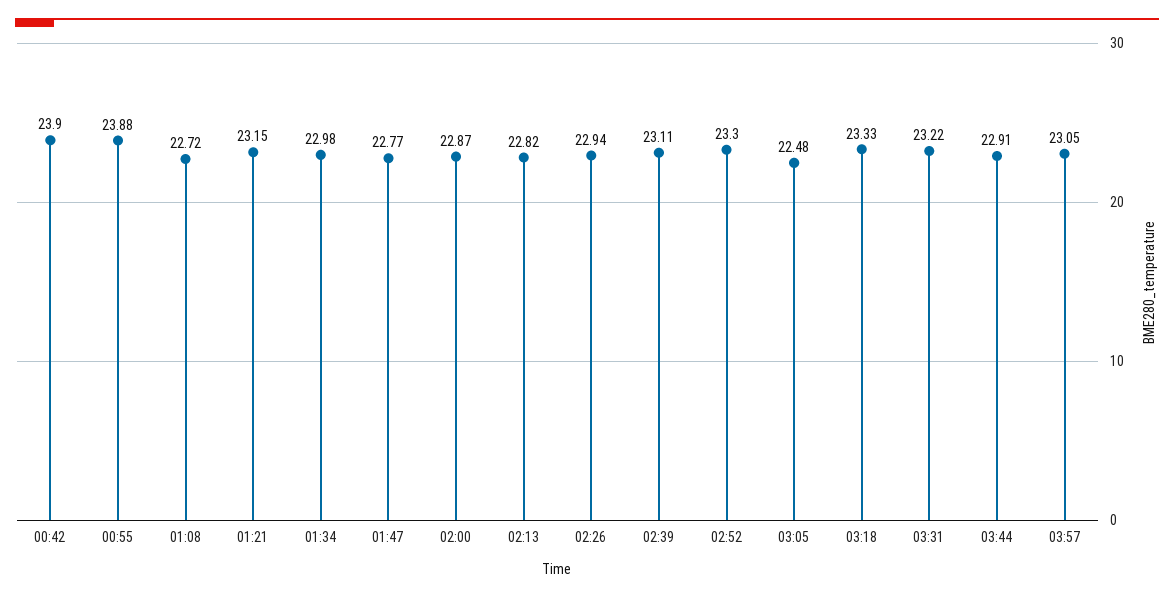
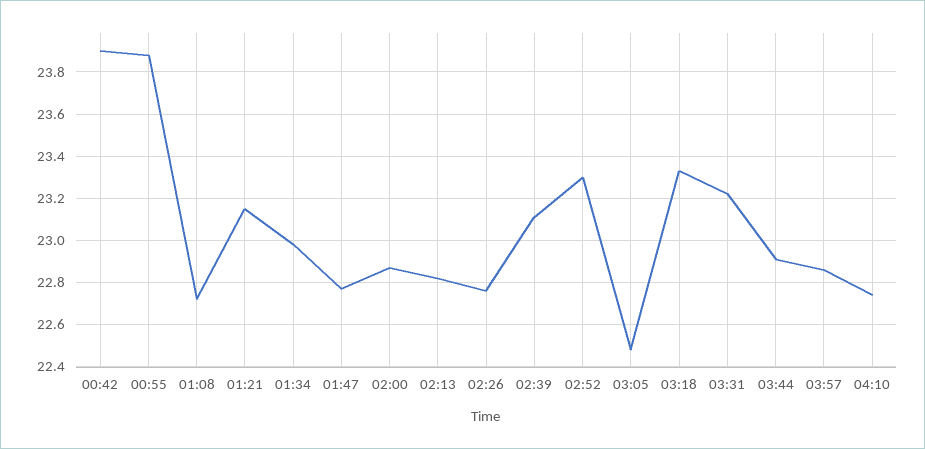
02:26: 22.94 -> 22.75
03:57: 23.05 -> 22.85
04:10: none -> 22.75

